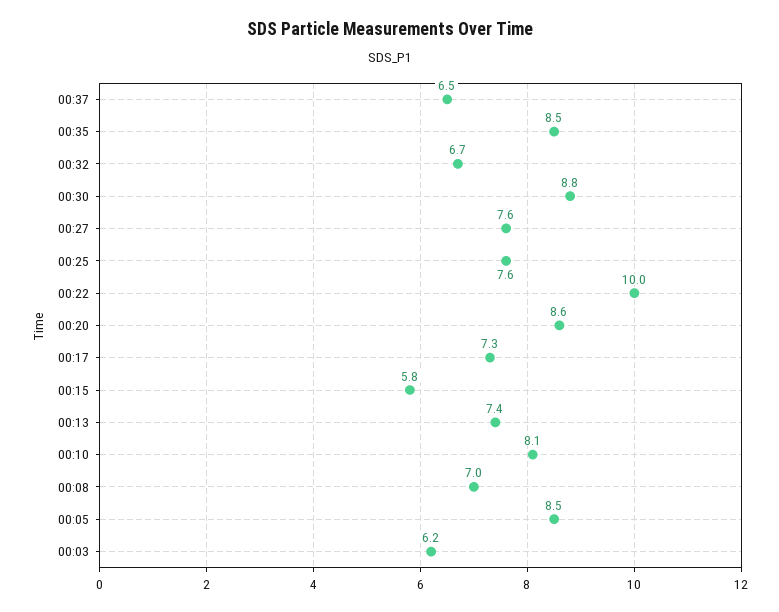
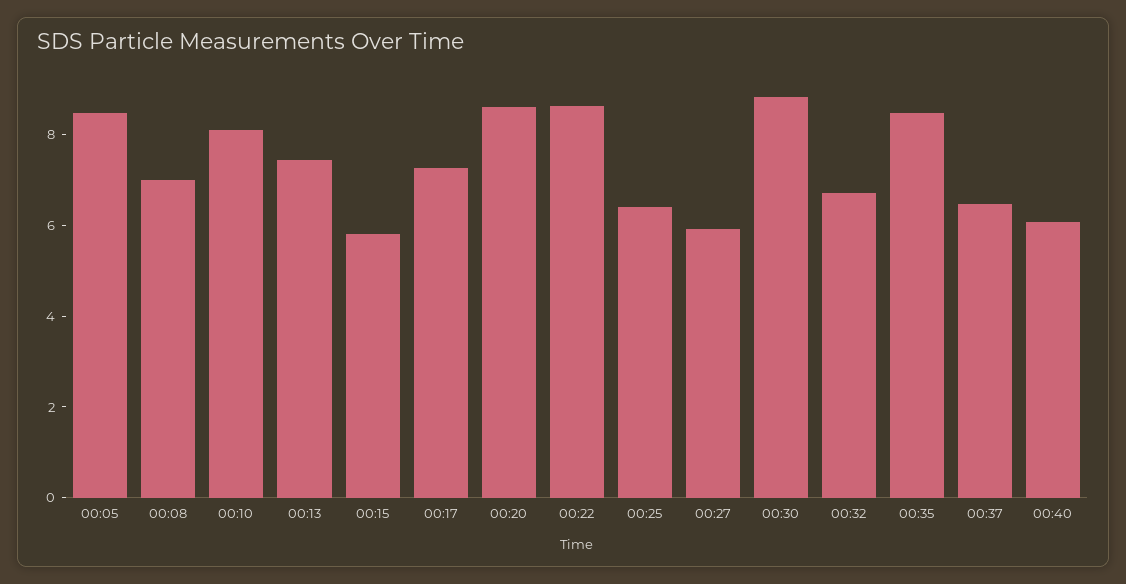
00:27: 7.6 -> 6
00:25: 7.6 -> 6.5
00:22: 10 -> 8.5
00:03: 6.2 -> none
00:40: none -> 6

